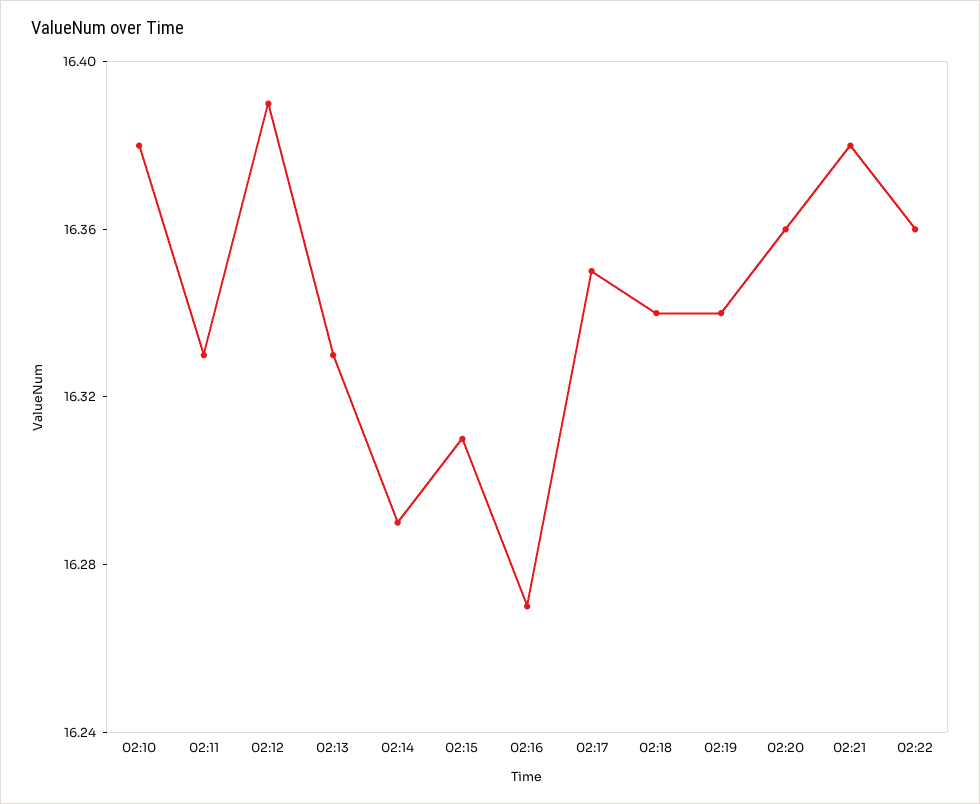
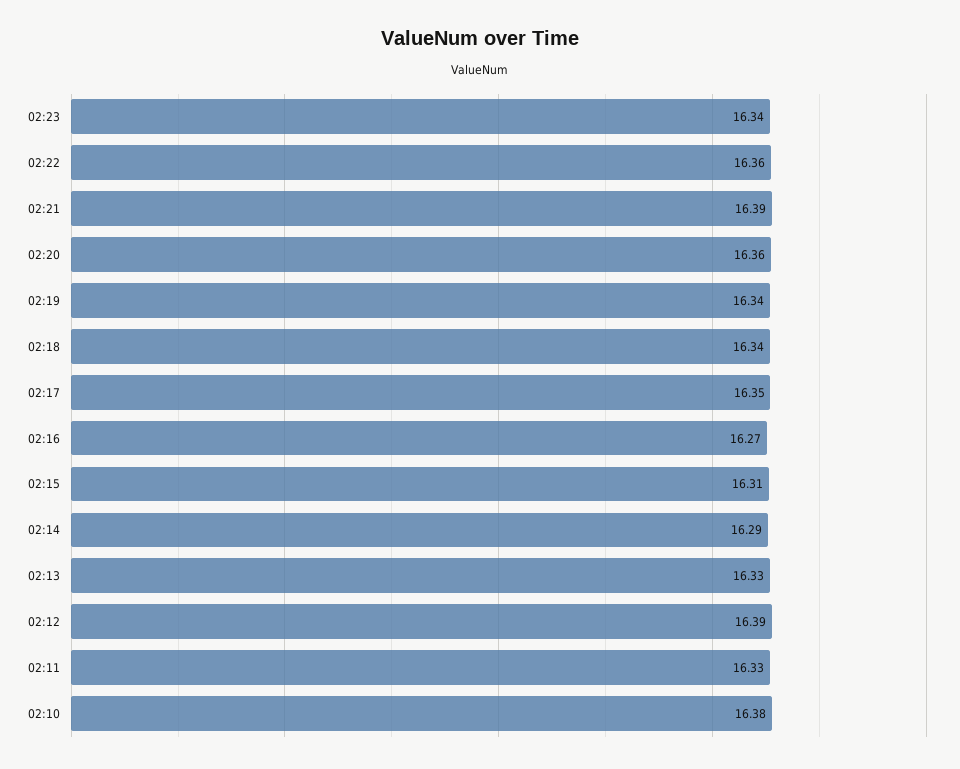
02:21: 16.38 -> 16.39
02:23: none -> 16.34

